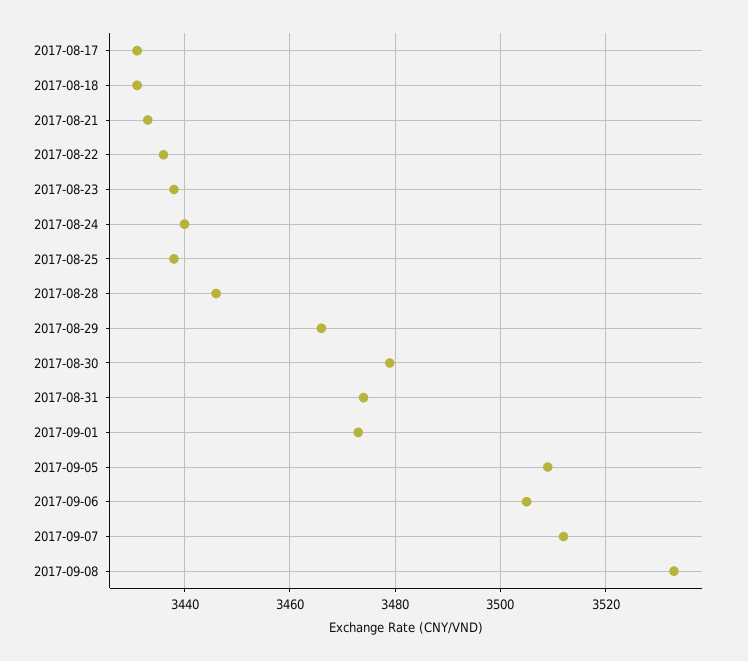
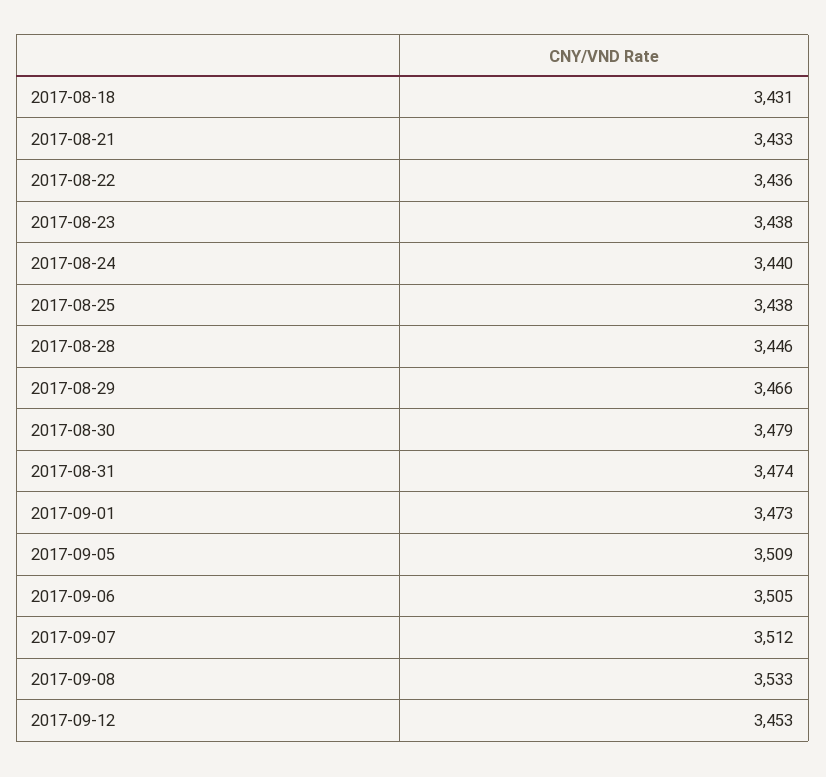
2017-08-17: 3430 -> none
2017-09-12: none -> 3453

